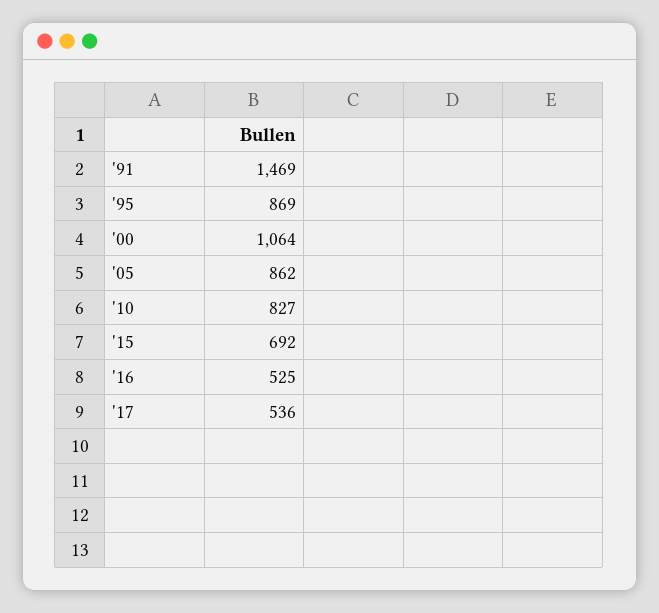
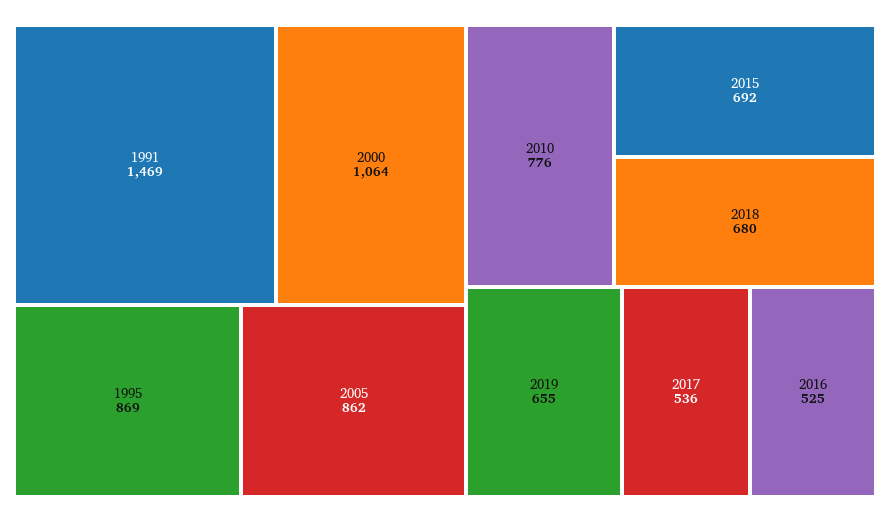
'10: 827 -> 776
2018: none -> 680
2019: none -> 655

